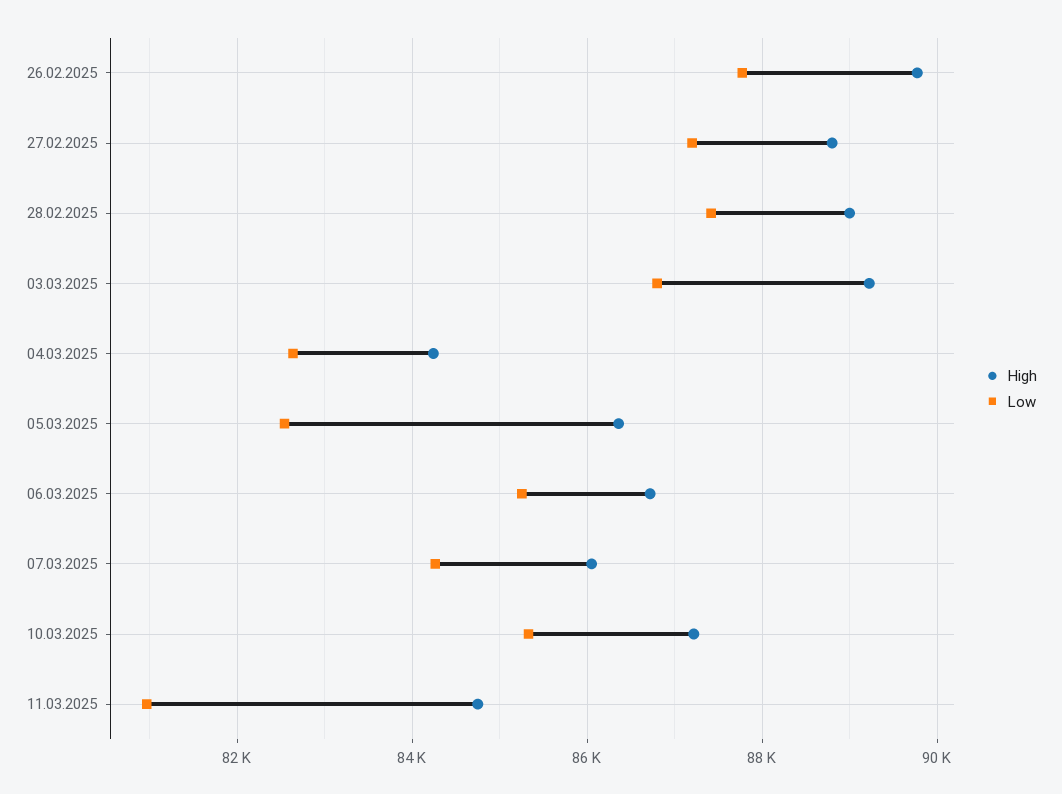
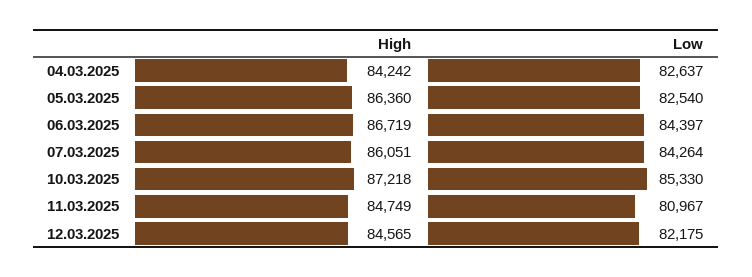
High, 26.02.2025: 89800 -> none
Low, 26.02.2025: 87800 -> none
High, 27.02.2025: 88800 -> none
Low, 27.02.2025: 87200 -> none
High, 28.02.2025: 89000 -> none
Low, 28.02.2025: 87400 -> none
High, 03.03.2025: 89200 -> none
Low, 03.03.2025: 86800 -> none
Low, 06.03.2025: 85200 -> 84397
High, 12.03.2025: none -> 84565
Low, 12.03.2025: none -> 82175

